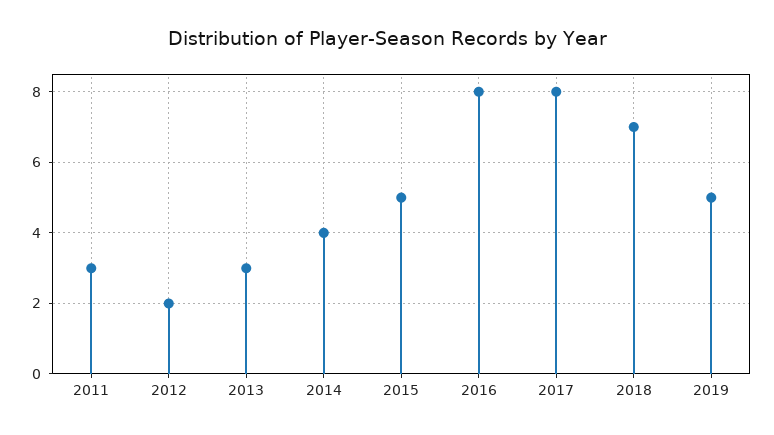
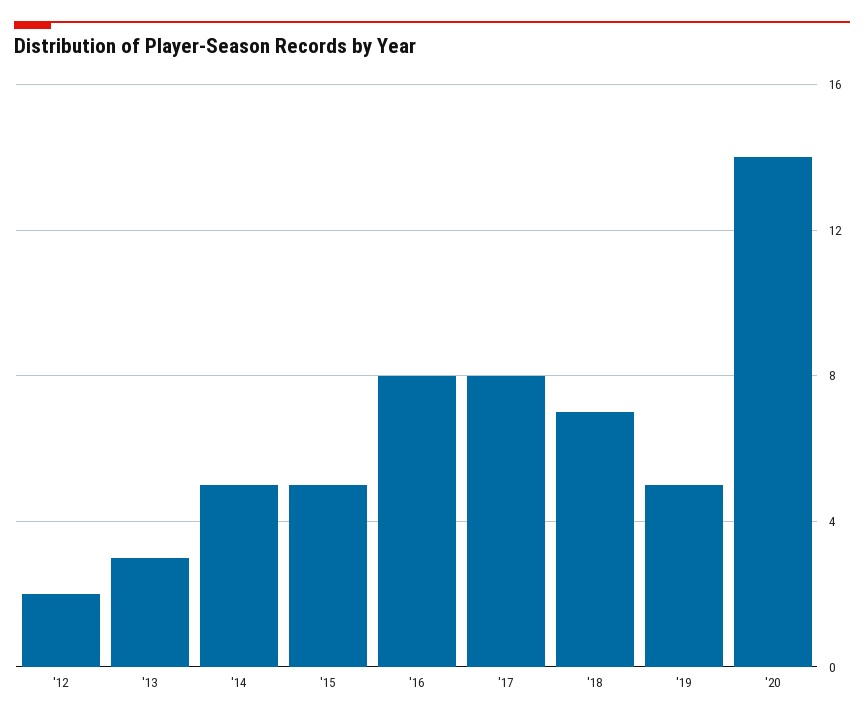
2011: 3 -> none
2014: 4 -> 5
'20: none -> 14

